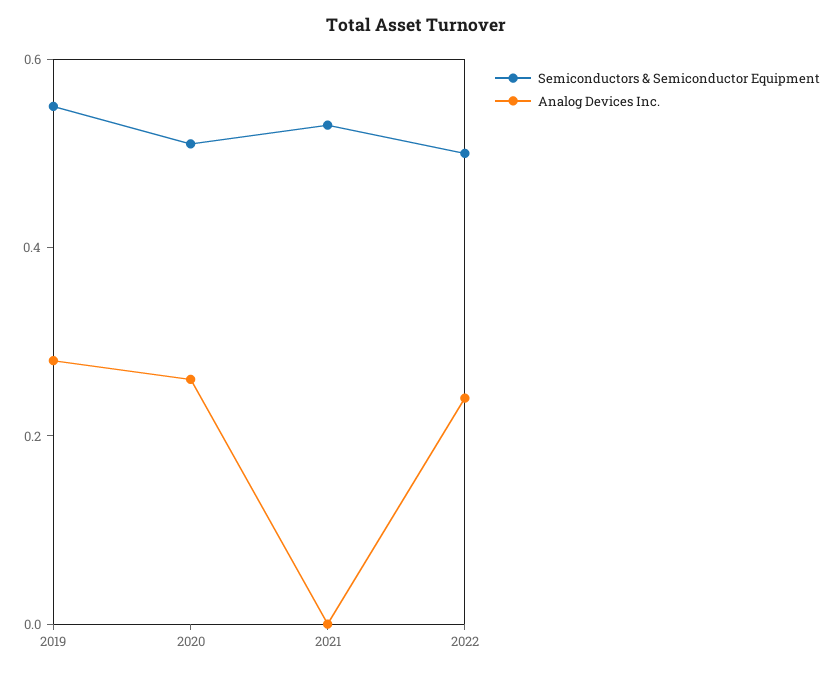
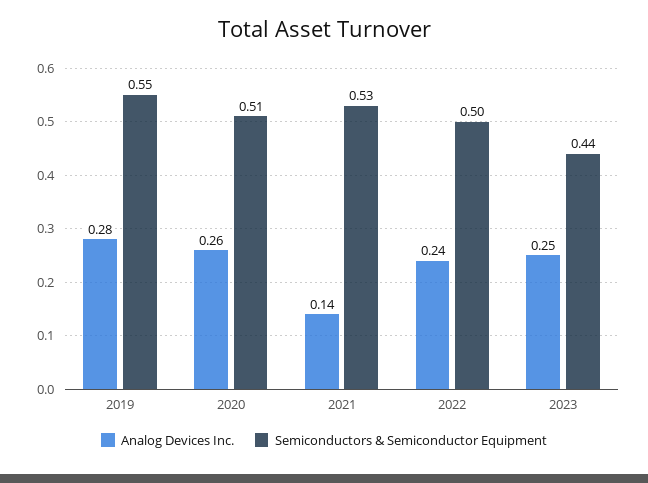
Analog Devices Inc., 2021: 0 -> 0.14
Analog Devices Inc., 2023: none -> 0.25
Semiconductors & Semiconductor Equipment, 2023: none -> 0.44

